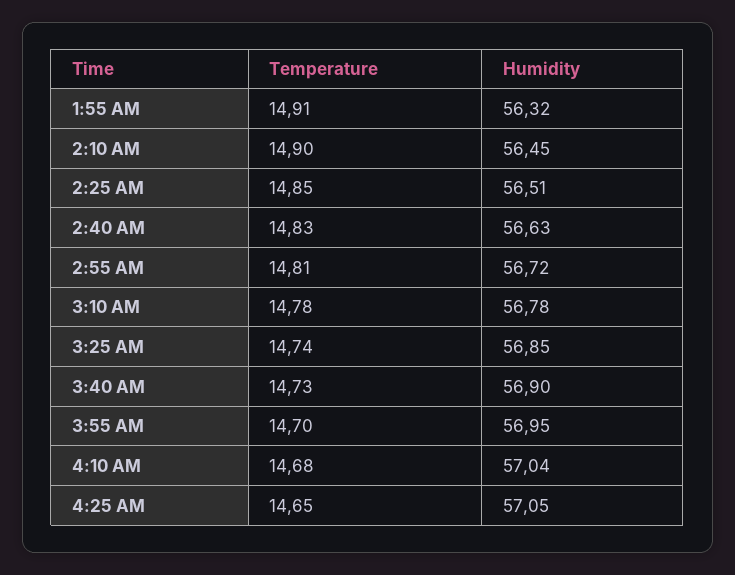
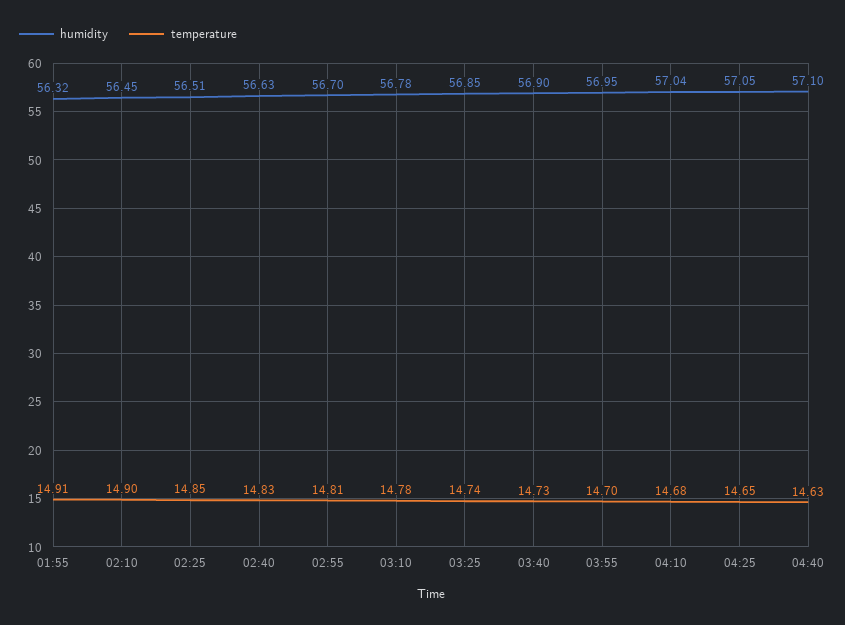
Humidity, 2:55 AM: 56.72 -> 56.7
Humidity, 04:40: none -> 57.1
Temperature, 04:40: none -> 14.63

